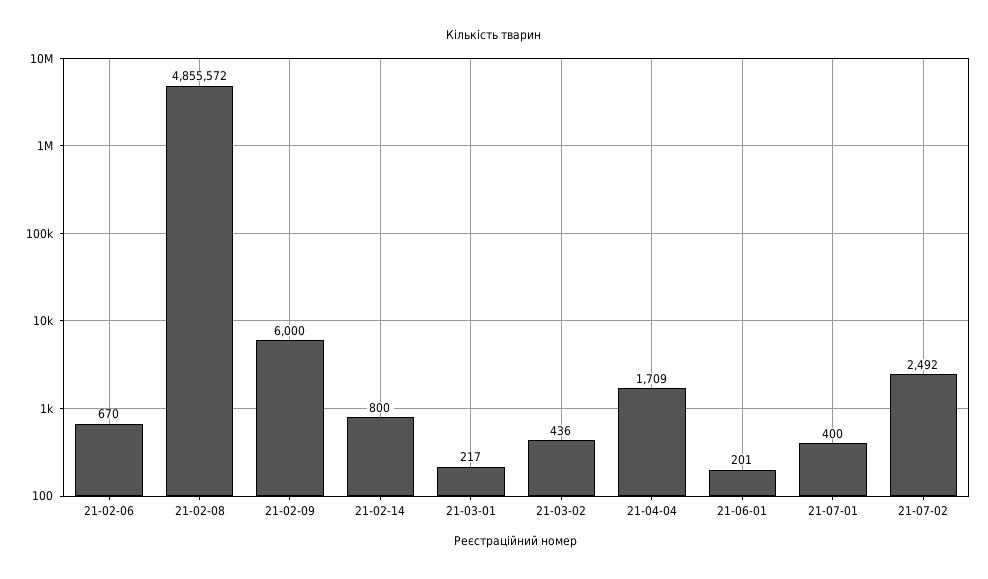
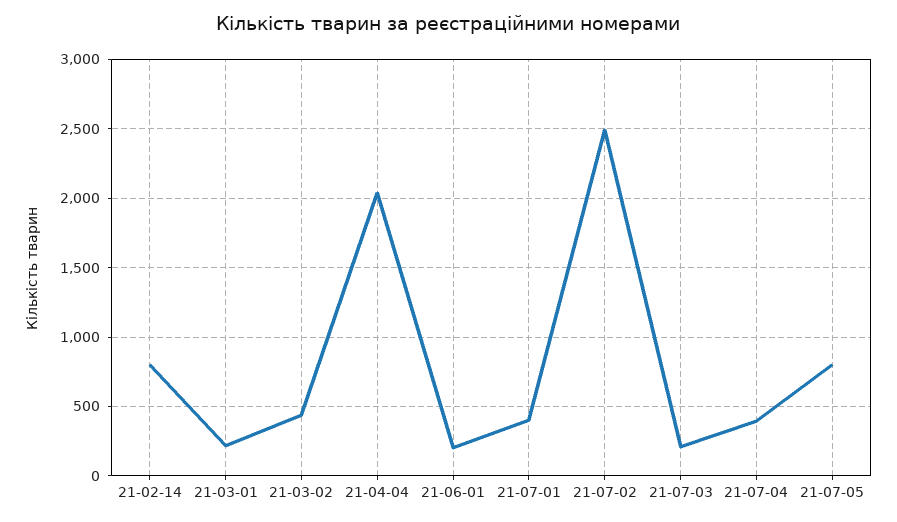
21-02-06: 670 -> none
21-02-08: 4855572 -> none
21-02-09: 6000 -> none
21-04-04: 1709 -> 2050
21-07-03: none -> 200
21-07-04: none -> 400
21-07-05: none -> 800

